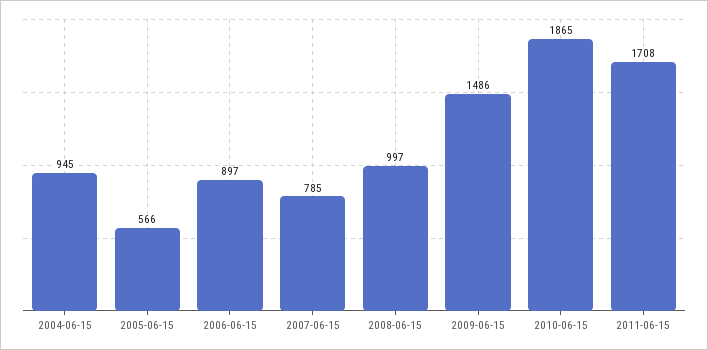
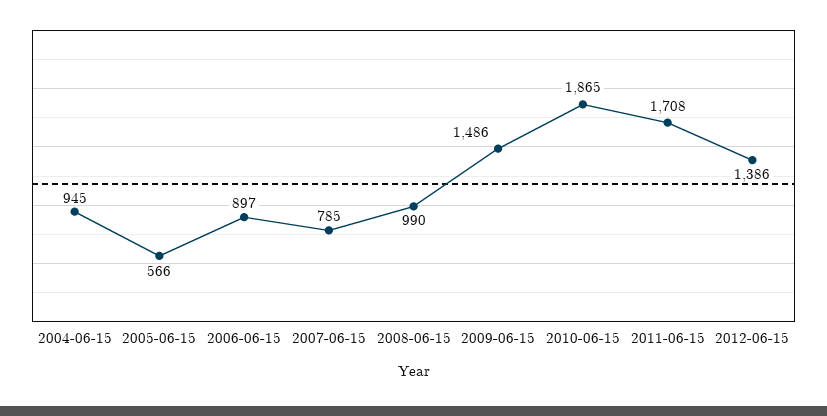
2008-06-15: 997 -> 990
2012-06-15: none -> 1386

